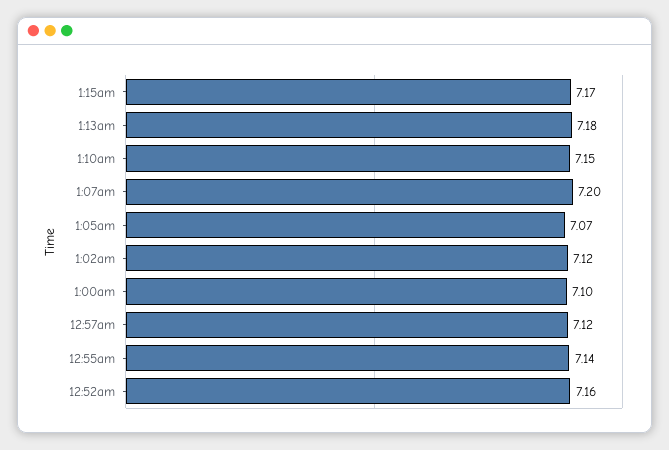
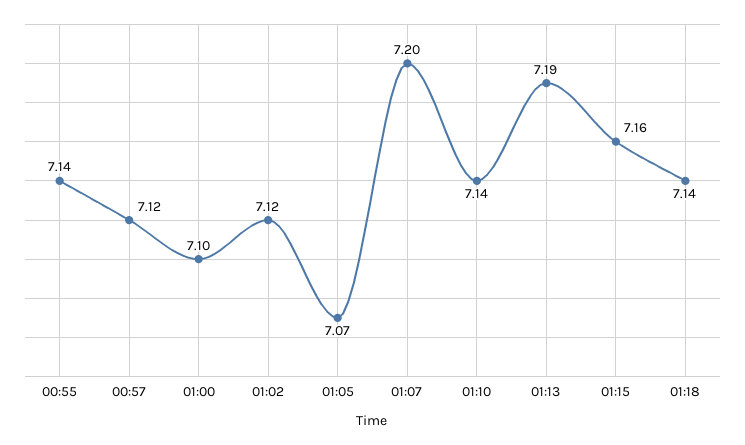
1:15am: 7.17 -> 7.16
1:13am: 7.18 -> 7.19
1:10am: 7.15 -> 7.14
12:52am: 7.16 -> none
01:18: none -> 7.14

